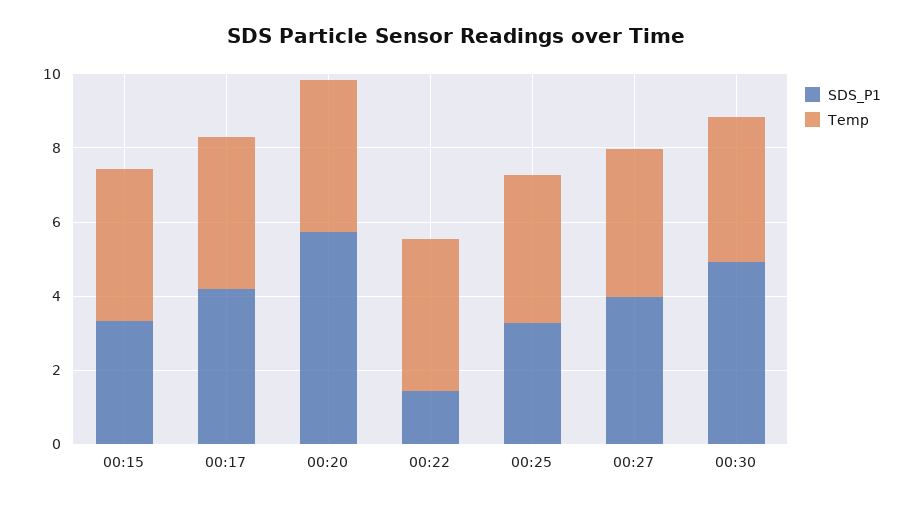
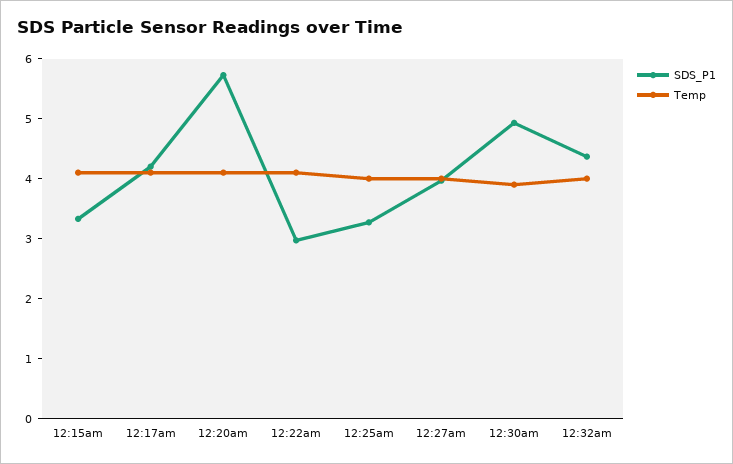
SDS_P1, 00:22: 1.5 -> 3
SDS_P1, 12:32am: none -> 4.4
Temp, 12:32am: none -> 4

